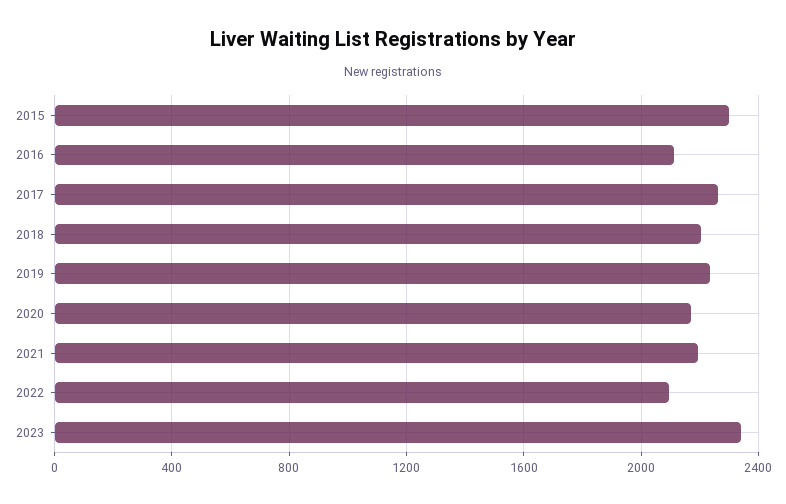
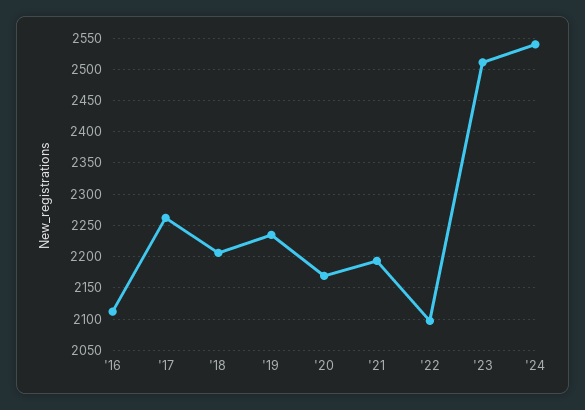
2015: 2300 -> none
2023: 2350 -> 2510
'24: none -> 2540

